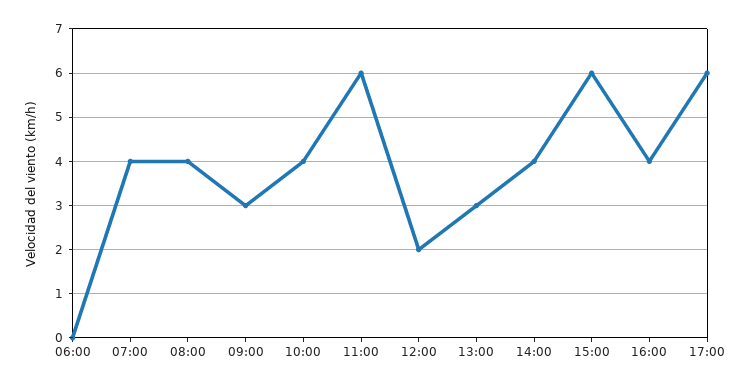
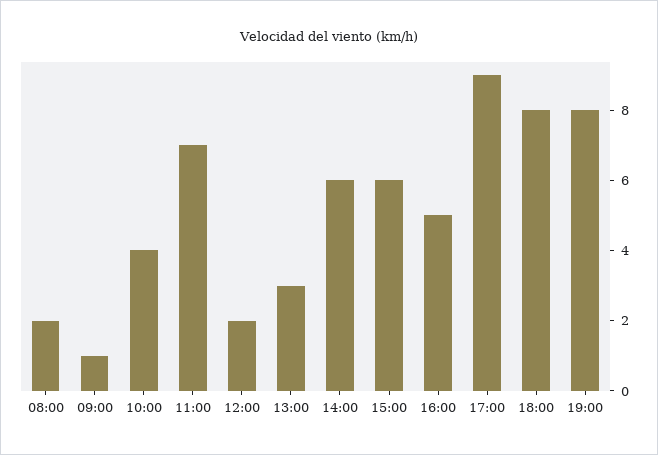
06:00: 0 -> none
07:00: 4 -> none
08:00: 4 -> 2
09:00: 3 -> 1
11:00: 6 -> 7
14:00: 4 -> 6
16:00: 4 -> 5
17:00: 6 -> 9
18:00: none -> 8
19:00: none -> 8

